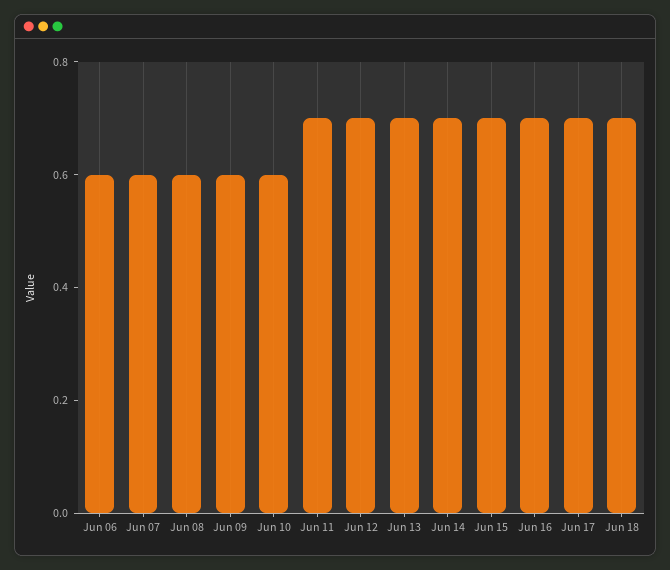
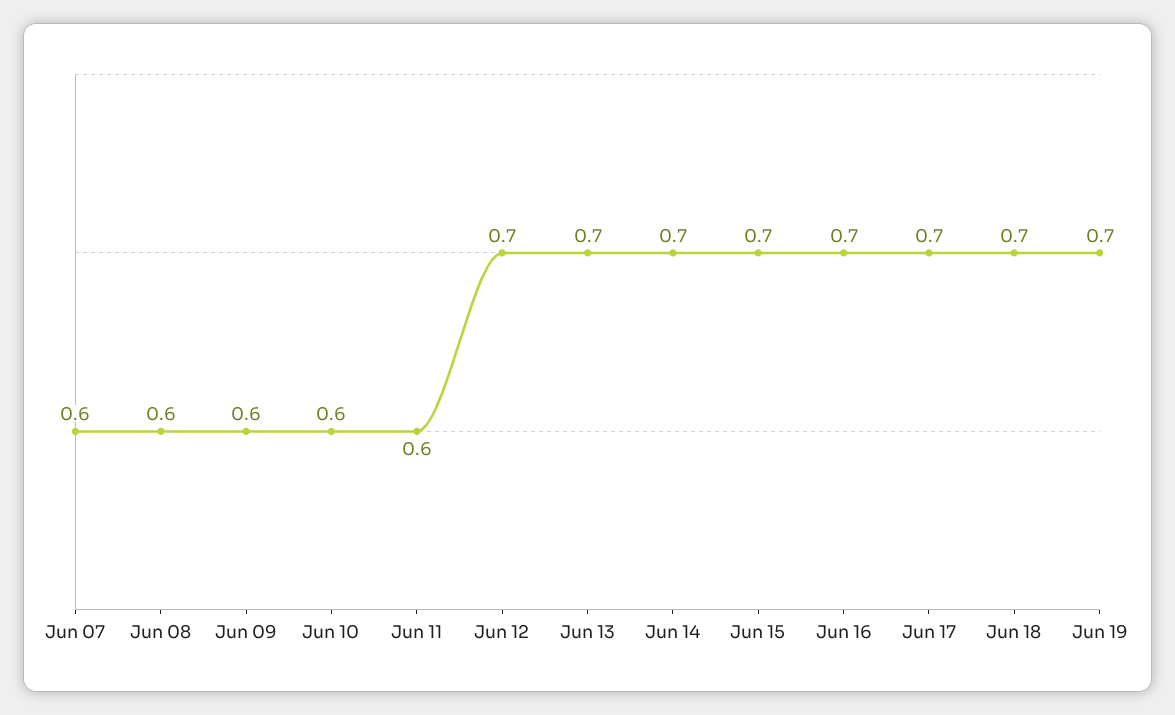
Jun 06: 0.6 -> none
Jun 11: 0.7 -> 0.6
Jun 19: none -> 0.7

